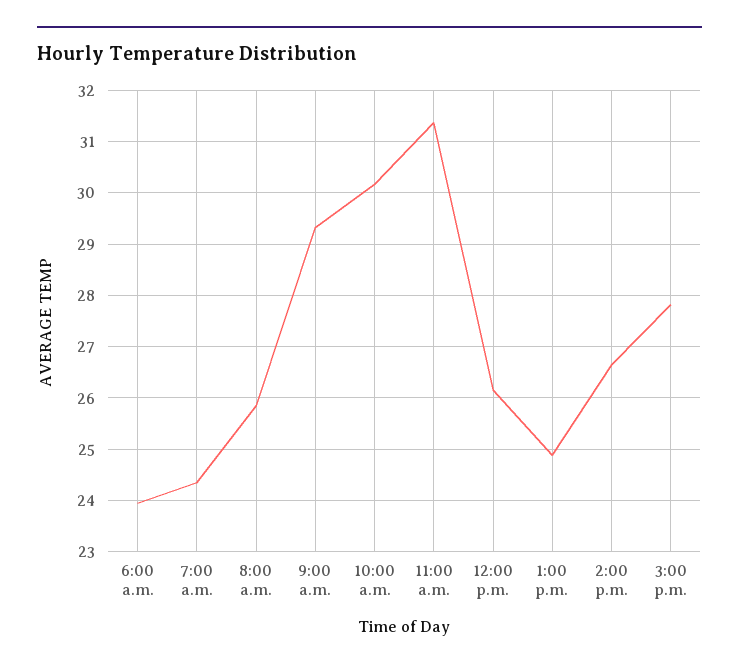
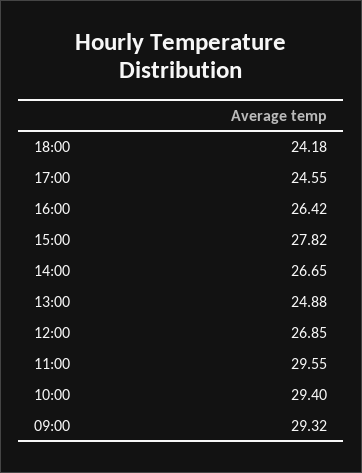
6:00 a.m.: 24 -> none
7:00 a.m.: 24.4 -> none
8:00 a.m.: 25.8 -> none
10:00 a.m.: 30.2 -> 29.4
11:00 a.m.: 31.4 -> 29.55
12:00 p.m.: 26.2 -> 26.85
18:00: none -> 24.18
17:00: none -> 24.55
16:00: none -> 26.42

